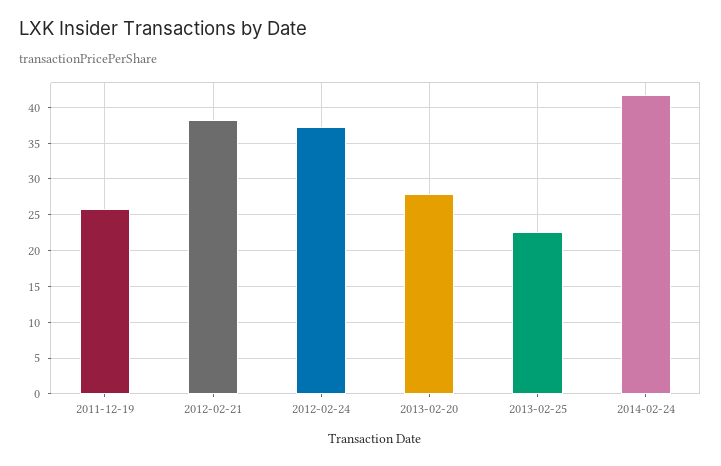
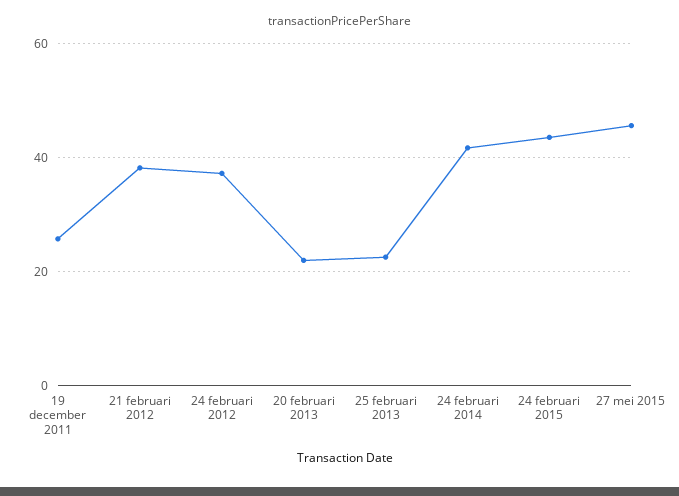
2013-02-20: 28 -> 22
24 februari 2015: none -> 44
27 mei 2015: none -> 46

